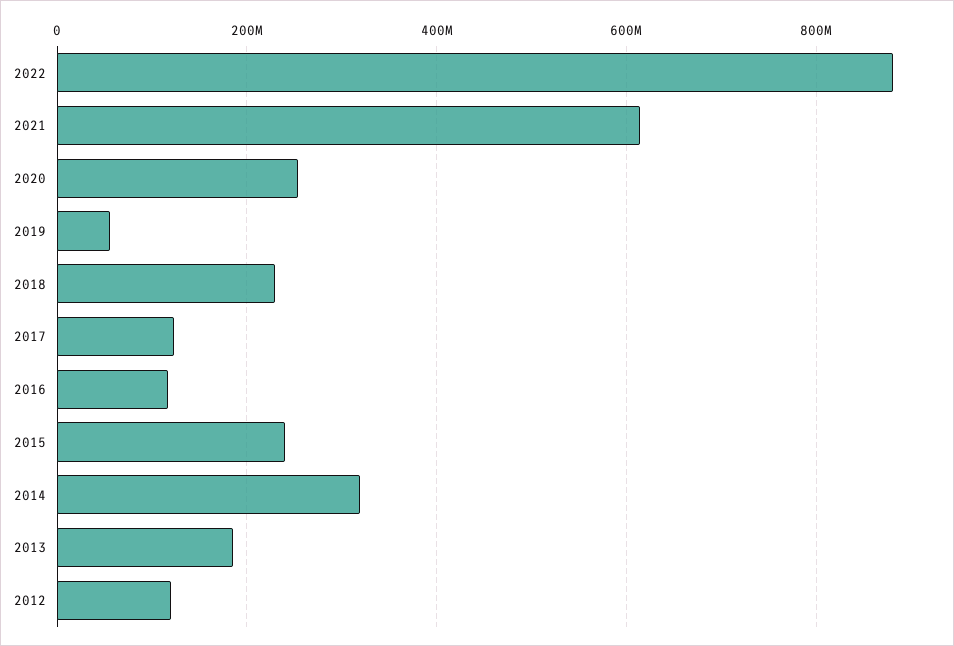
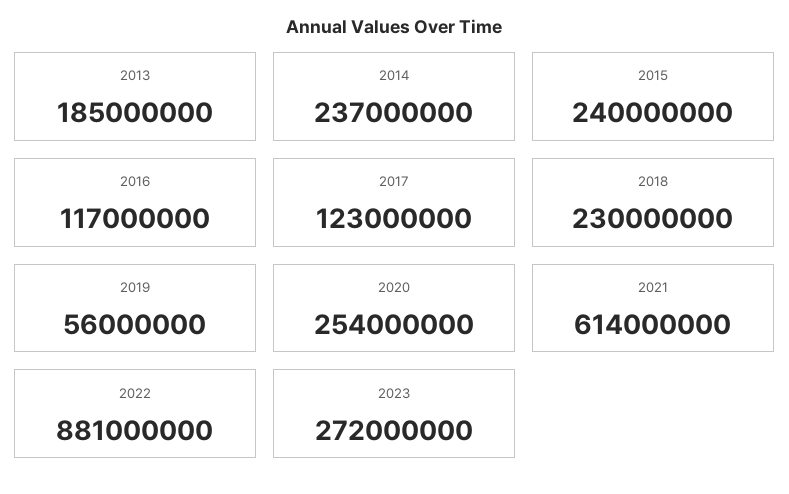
2014: 320000000 -> 237000000
2012: 120000000 -> none
2023: none -> 272000000

